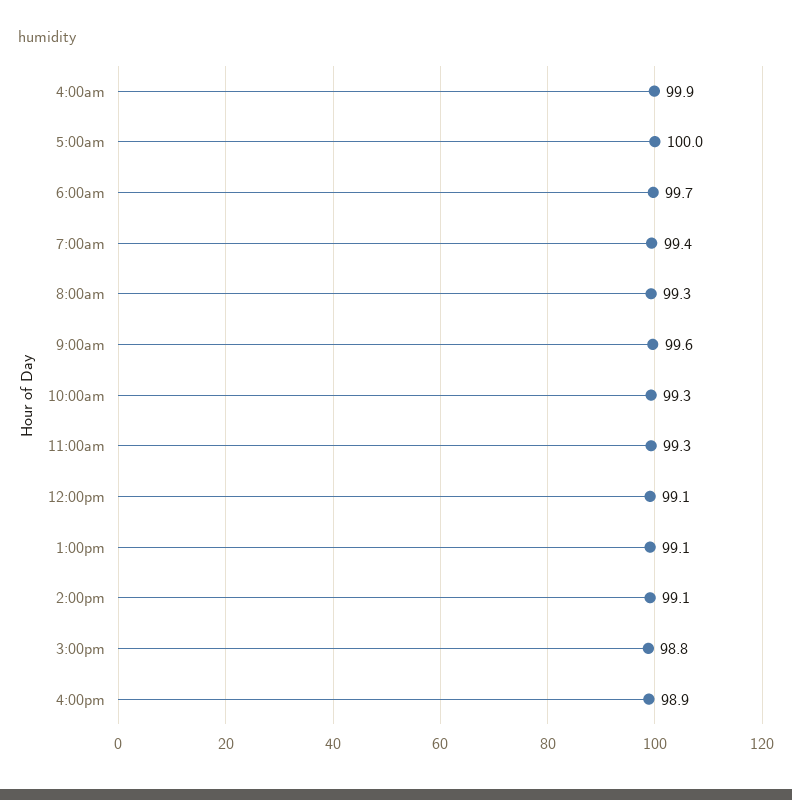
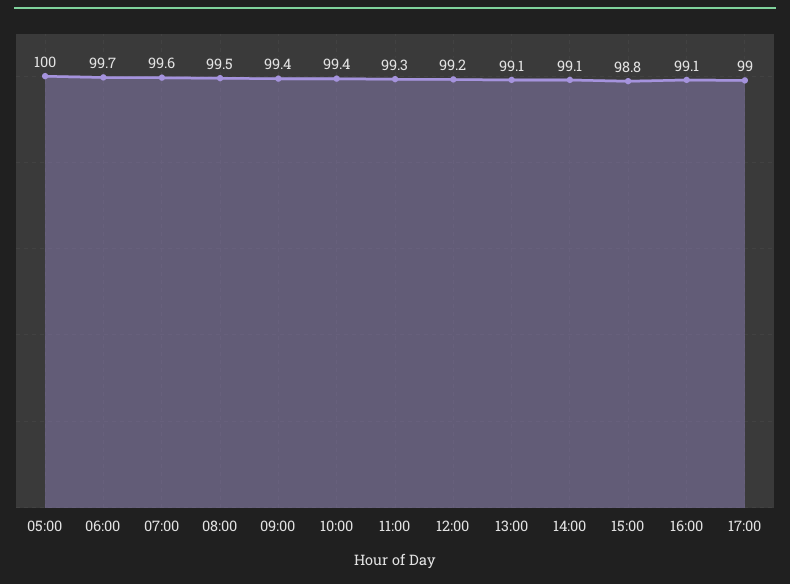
4:00am: 99.9 -> none
7:00am: 99.4 -> 99.6
8:00am: 99.3 -> 99.5
9:00am: 99.6 -> 99.4
10:00am: 99.3 -> 99.4
12:00pm: 99.1 -> 99.2
4:00pm: 98.9 -> 99.1
17:00: none -> 99

